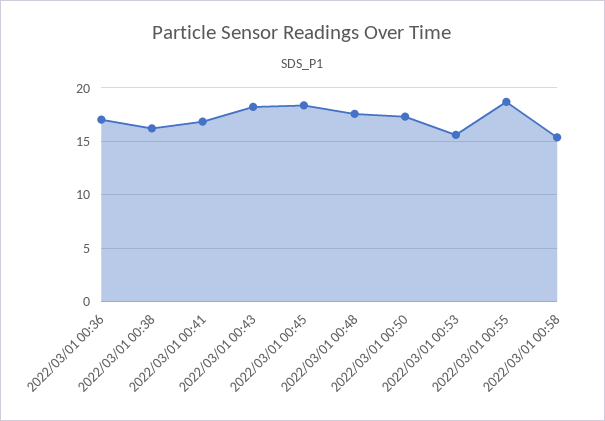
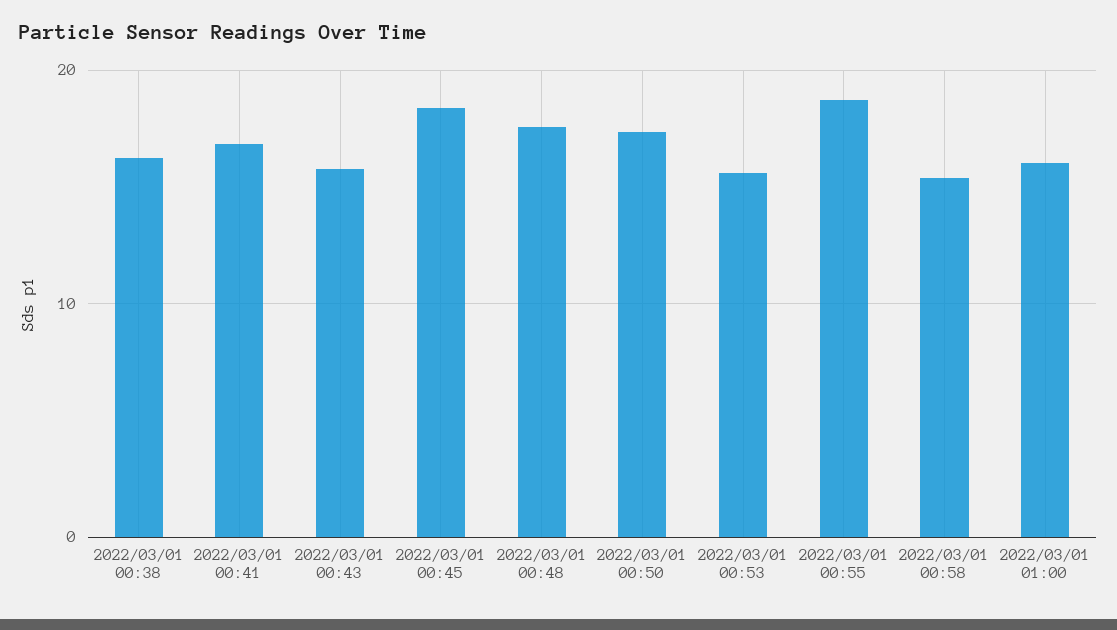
2022/03/01 00:36: 17 -> none
2022/03/01 00:43: 18 -> 16
2022/03/01 01:00: none -> 16

